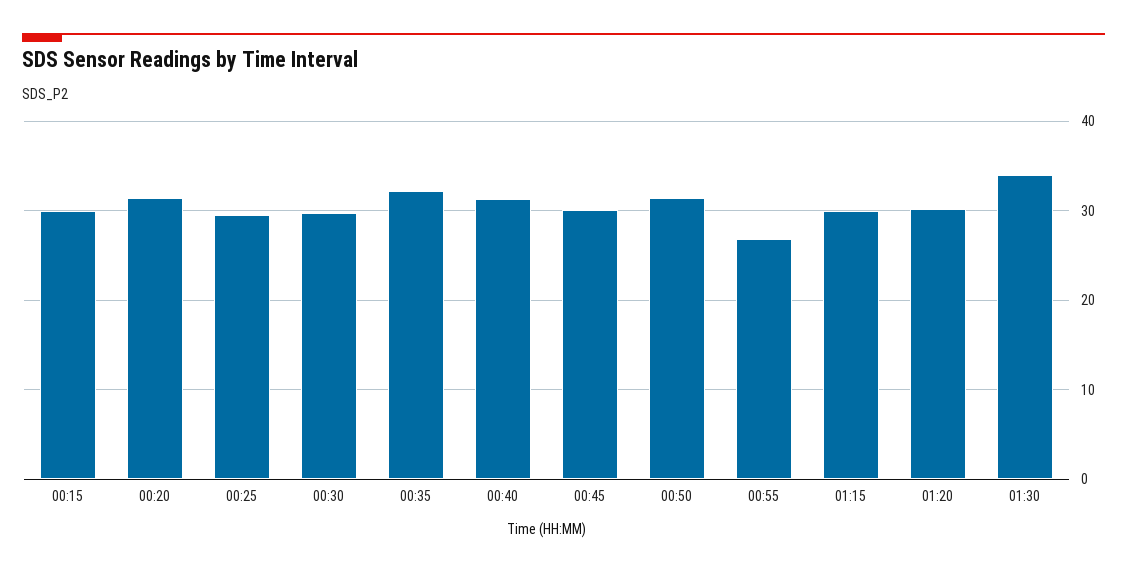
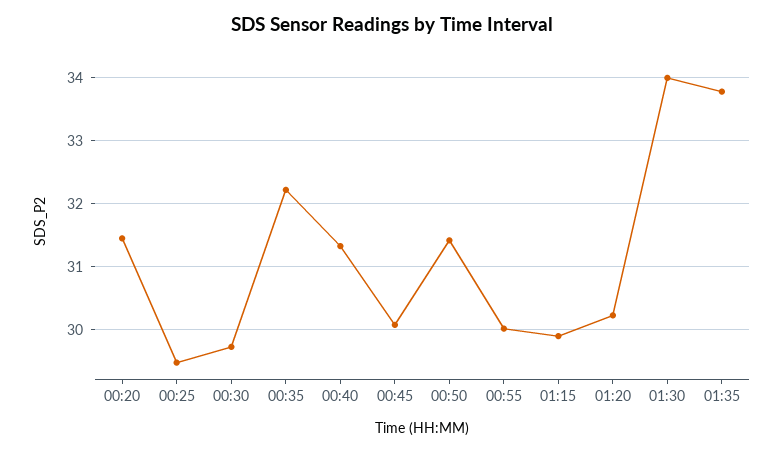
00:15: 30 -> none
00:55: 27 -> 30
01:35: none -> 33.8

